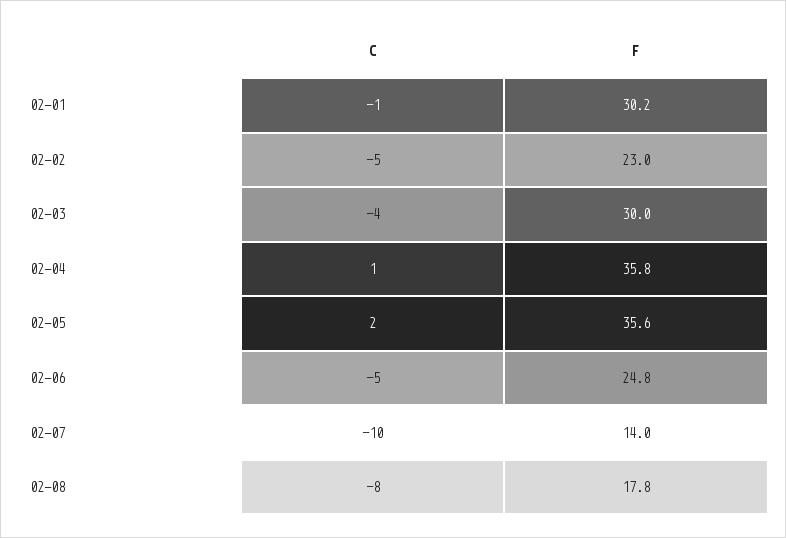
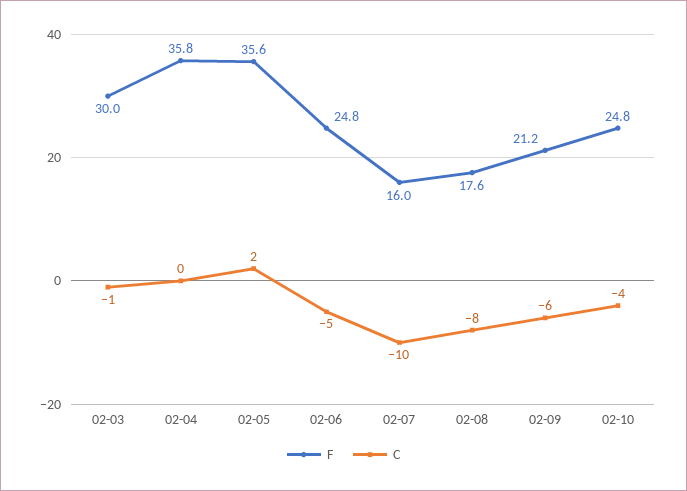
C, 02-01: -1 -> none
F, 02-01: 30.2 -> none
C, 02-02: -5 -> none
F, 02-02: 23 -> none
C, 02-03: -4 -> -1
C, 02-04: 1 -> 0
F, 02-07: 14 -> 16
F, 02-08: 17.8 -> 17.6
F, 02-09: none -> 21.2
C, 02-09: none -> -6
F, 02-10: none -> 24.8
C, 02-10: none -> -4

